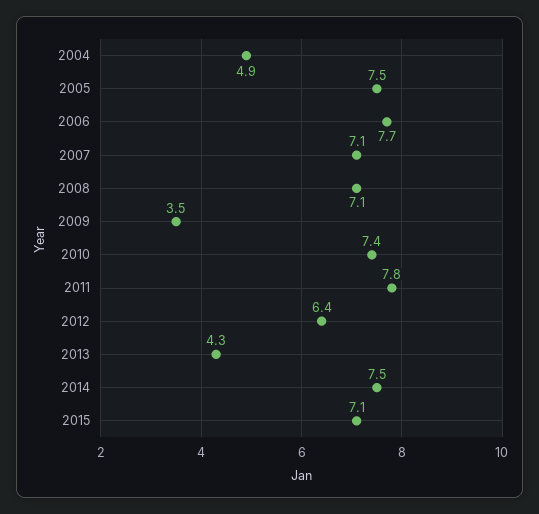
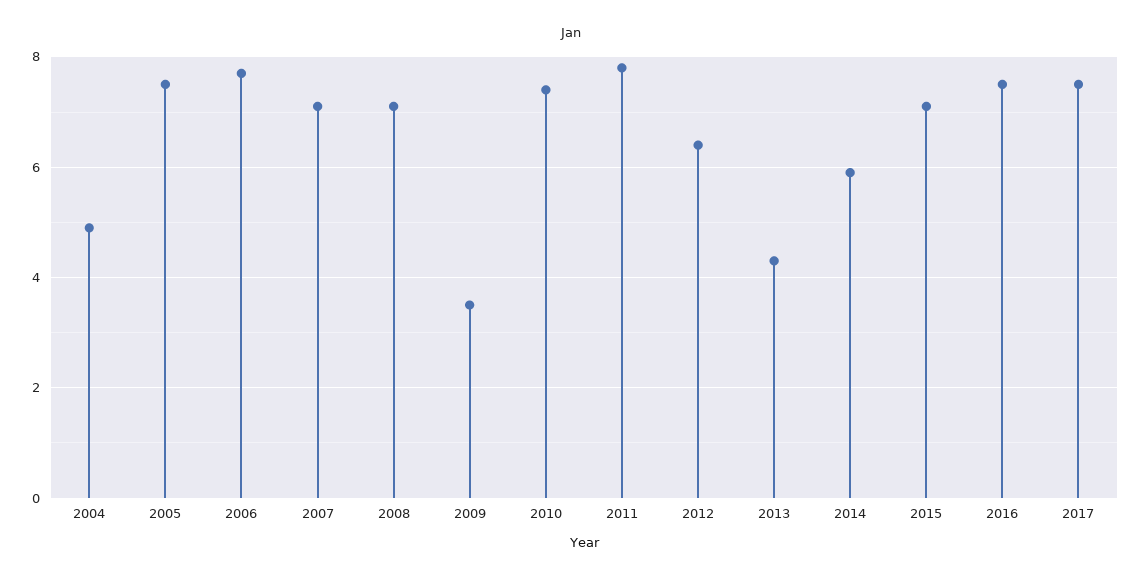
2014: 7.5 -> 6
2016: none -> 7.5
2017: none -> 7.5

